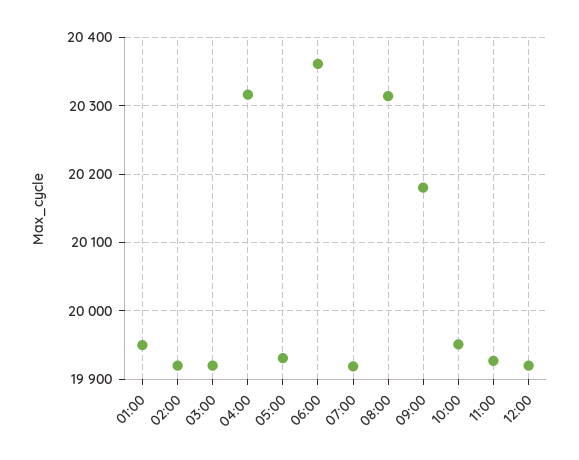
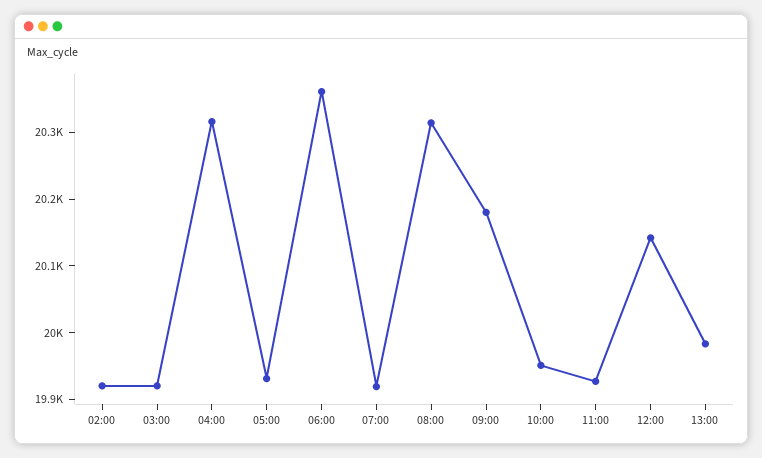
01:00: 19950 -> none
12:00: 19920 -> 20140
13:00: none -> 19980

